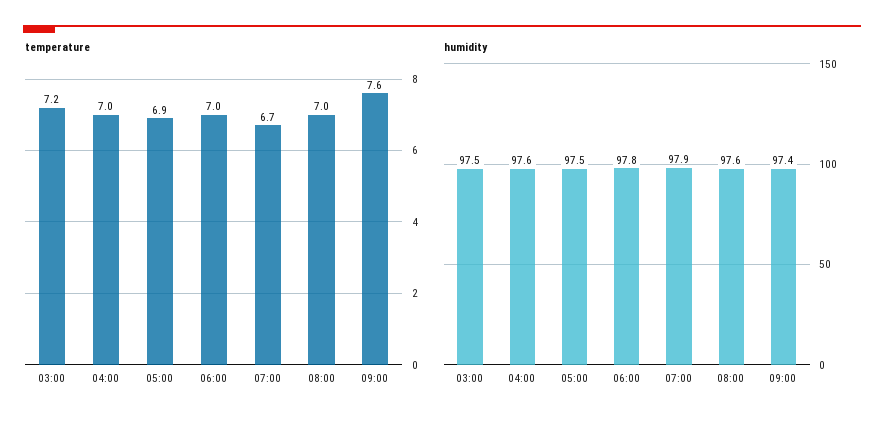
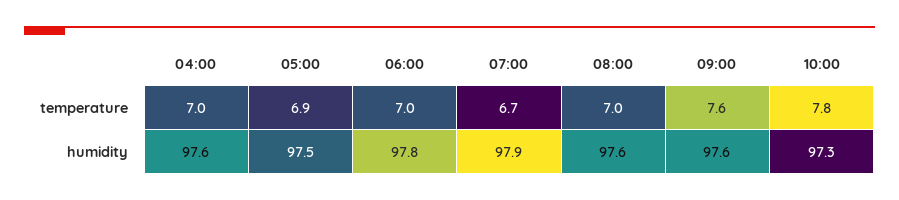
temperature, 03:00: 7.2 -> none
humidity, 03:00: 97.5 -> none
humidity, 09:00: 97.4 -> 97.6
temperature, 10:00: none -> 7.8
humidity, 10:00: none -> 97.3

